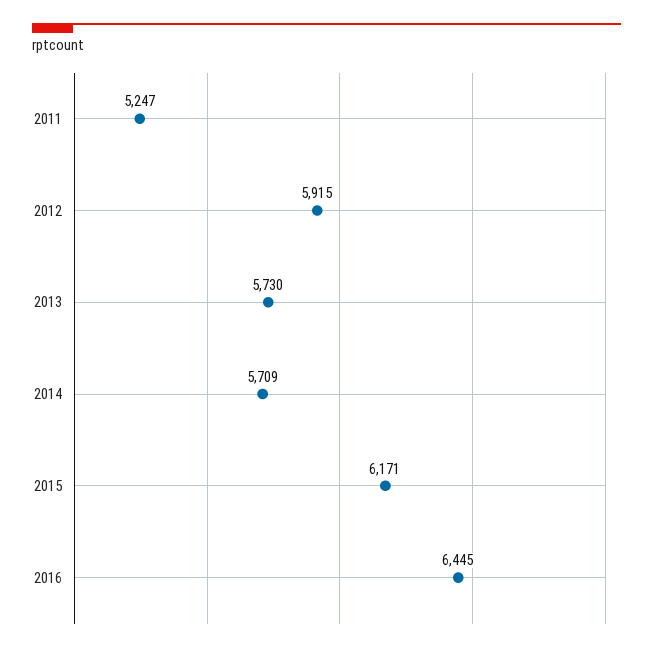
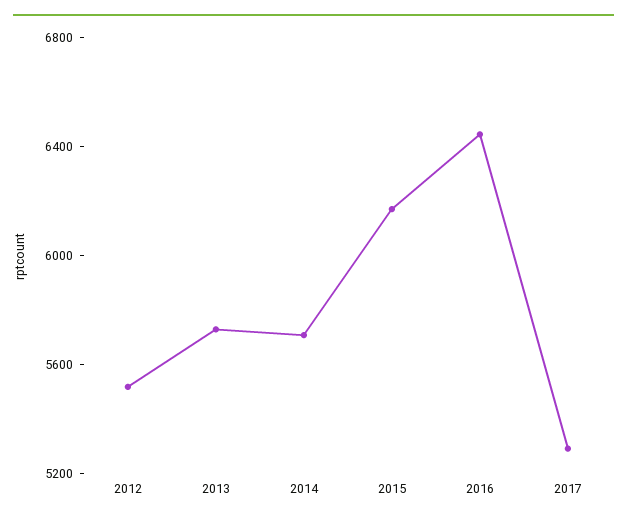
2011: 5247 -> none
2012: 5915 -> 5500
2017: none -> 5300

